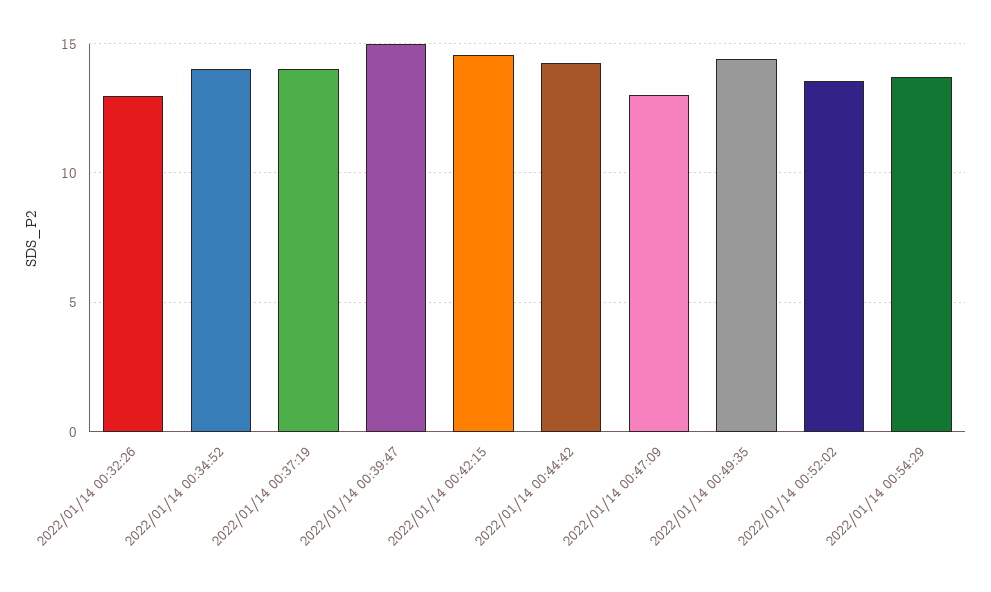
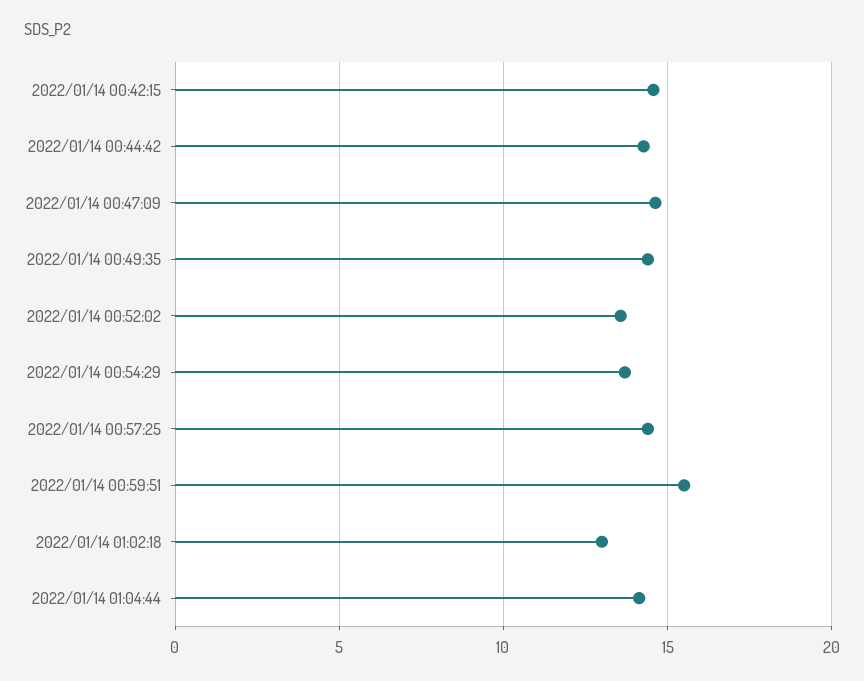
2022/01/14 00:32:26: 13 -> none
2022/01/14 00:34:52: 14 -> none
2022/01/14 00:37:19: 14 -> none
2022/01/14 00:39:47: 15 -> none
2022/01/14 00:47:09: 13 -> 14.5
2022/01/14 00:57:25: none -> 14.5
2022/01/14 00:59:51: none -> 15.5
2022/01/14 01:02:18: none -> 13
2022/01/14 01:04:44: none -> 14

